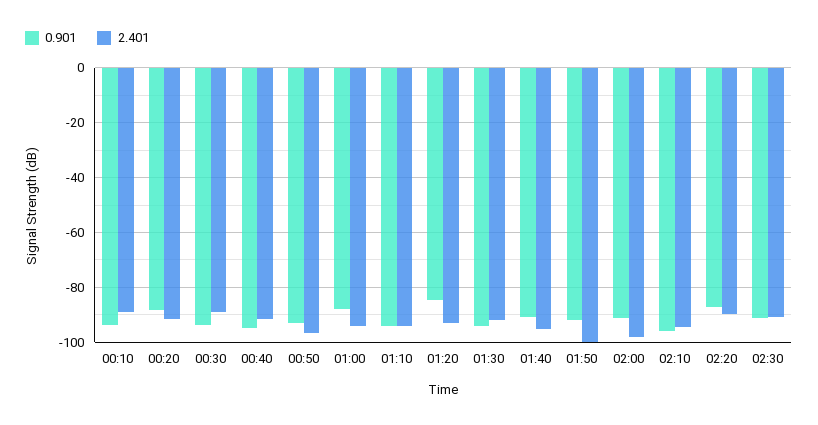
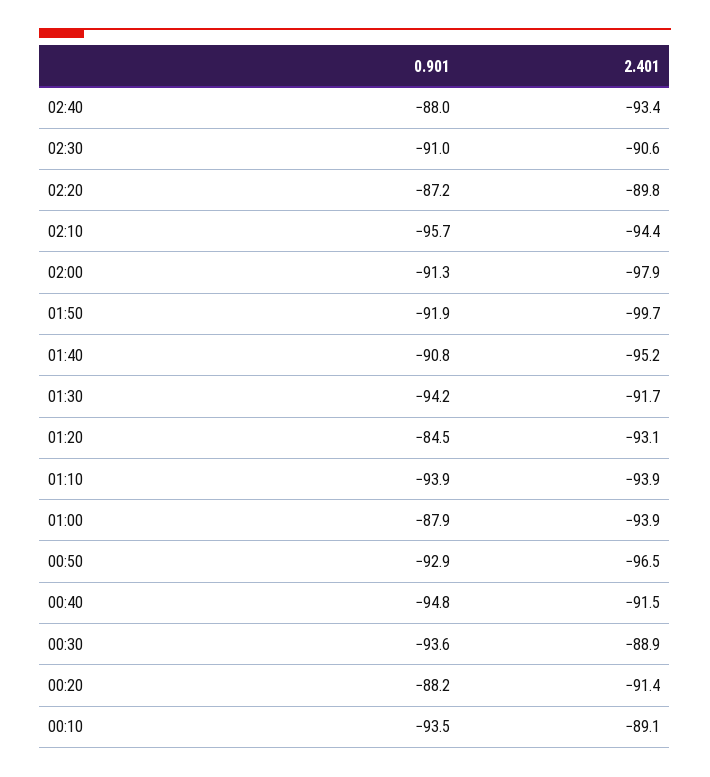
0.901, 02:40: none -> -88
2.401, 02:40: none -> -93.4

